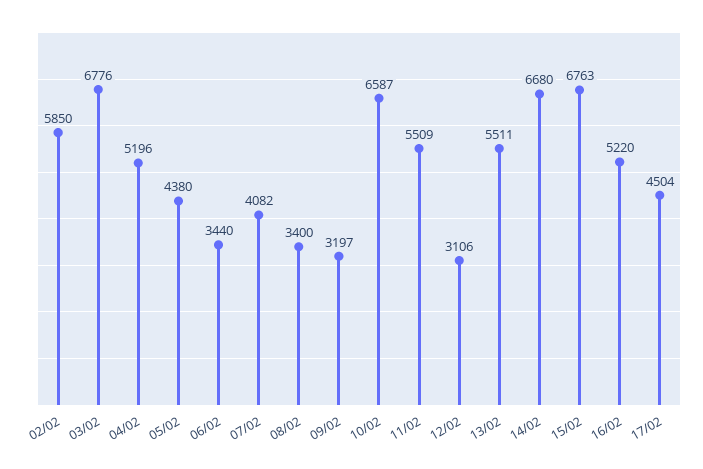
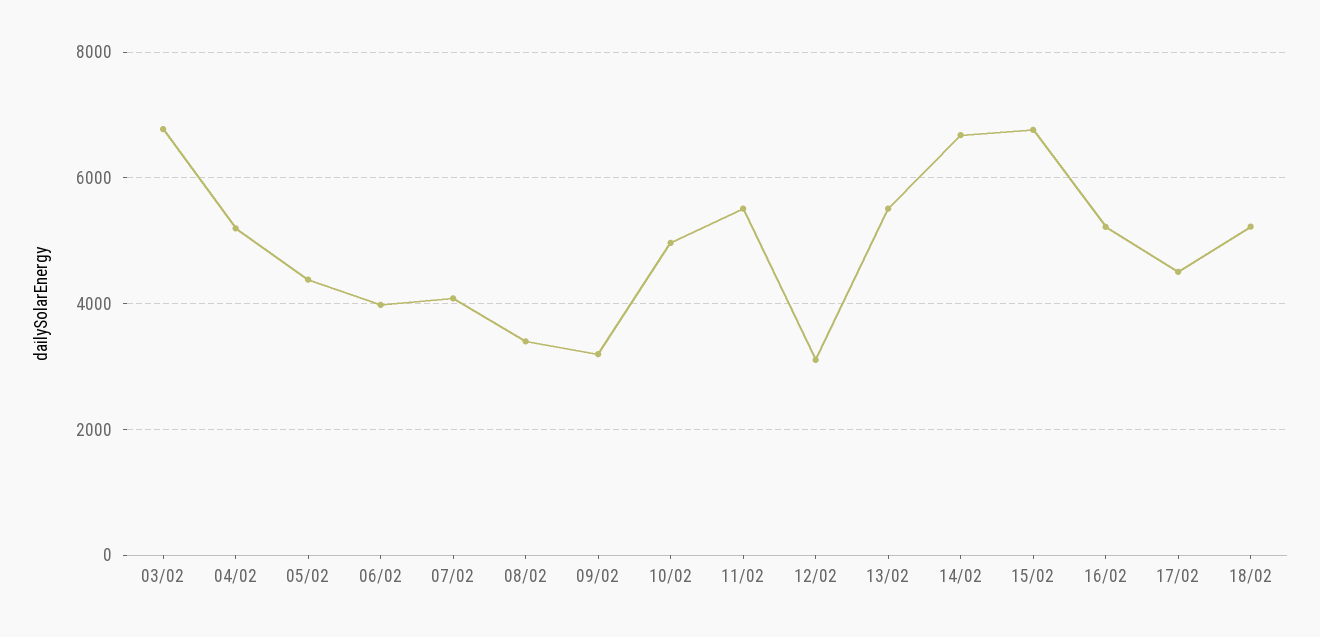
02/02: 5850 -> none
06/02: 3440 -> 4000
10/02: 6587 -> 5000
18/02: none -> 5200

